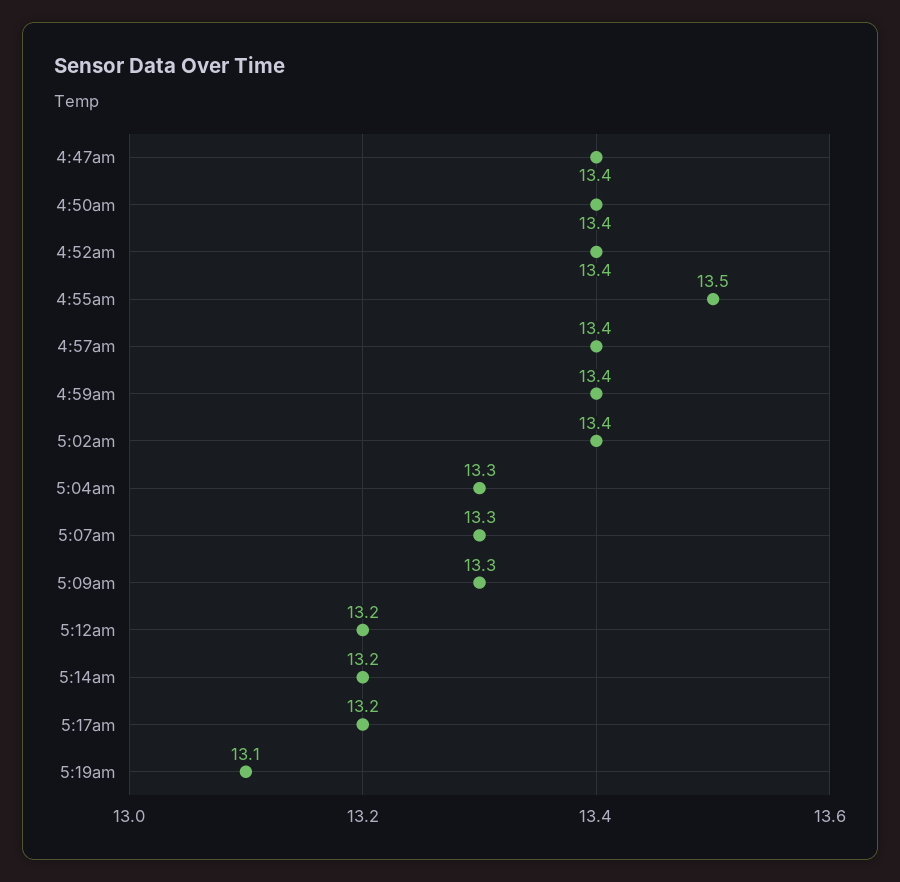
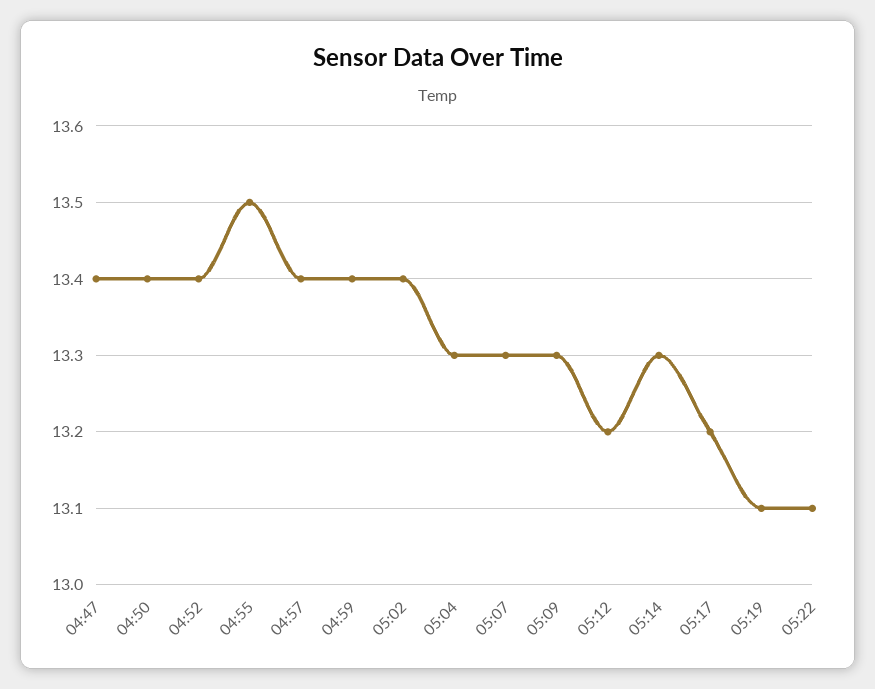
5:14am: 13.2 -> 13.3
05:22: none -> 13.1

